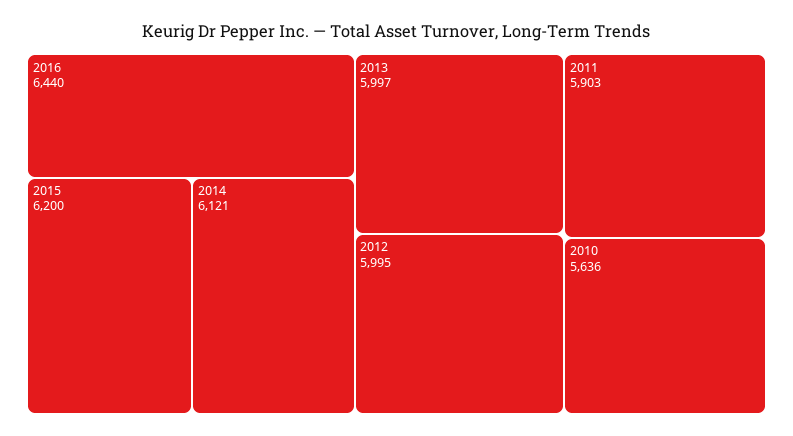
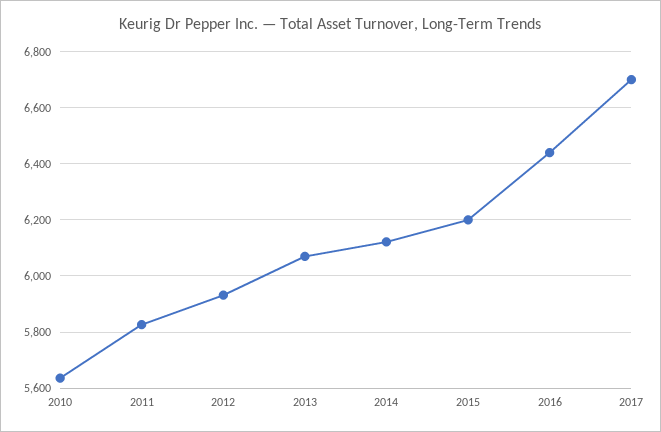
2013: 5997 -> 6075
2012: 5995 -> 5925
2011: 5903 -> 5825
2017: none -> 6700

